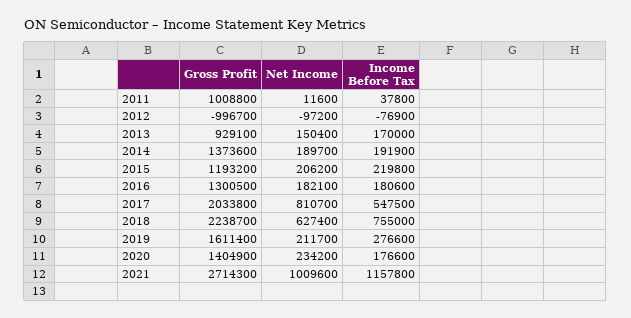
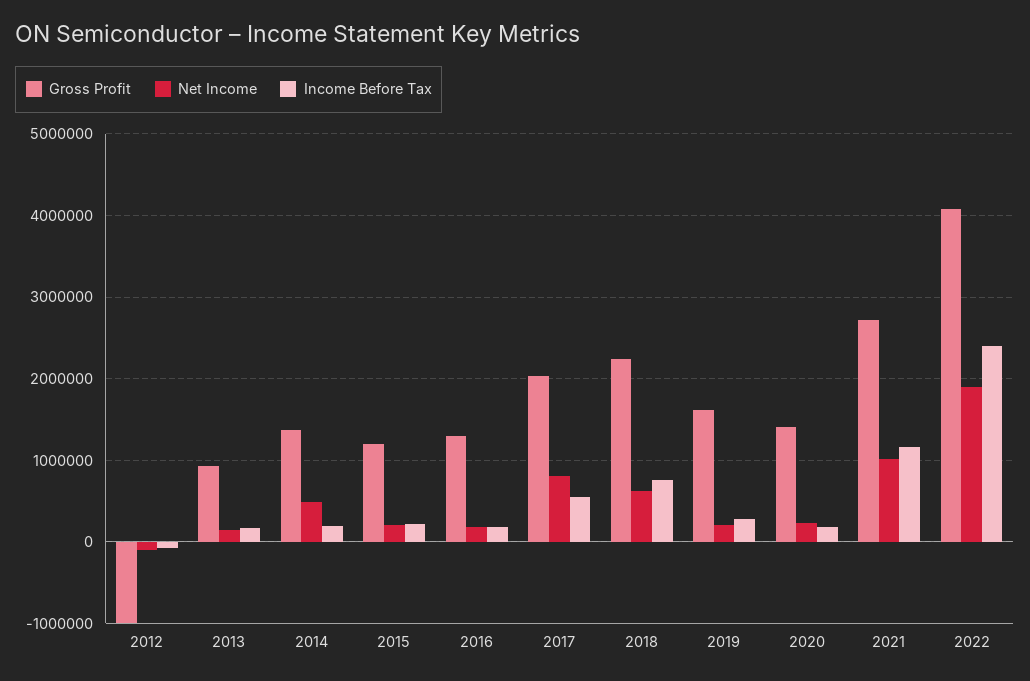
Gross Profit, 2011: 1008800 -> none
Net Income, 2011: 11600 -> none
Income Before Tax, 2011: 37800 -> none
Net Income, 2014: 189700 -> 500000
Gross Profit, 2022: none -> 4100000
Net Income, 2022: none -> 1900000
Income Before Tax, 2022: none -> 2400000

